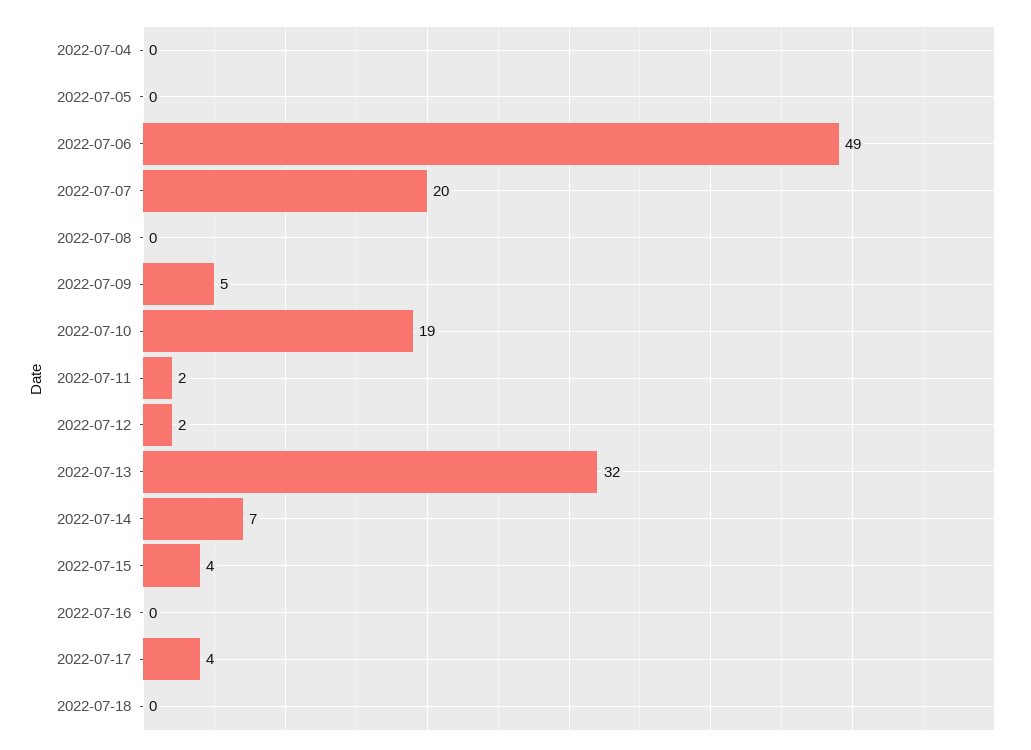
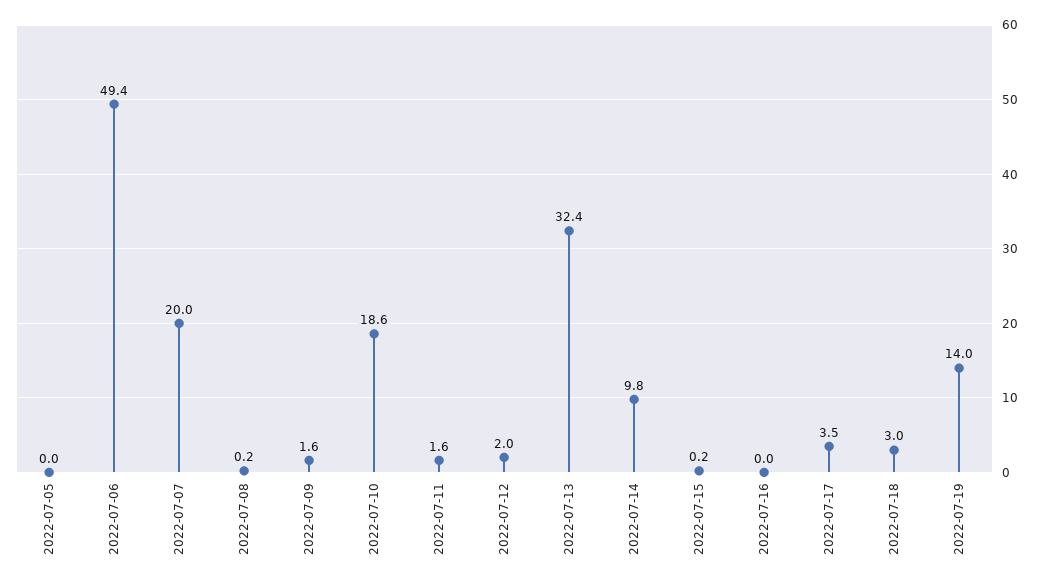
2022-07-04: 0 -> none
2022-07-09: 5 -> 1.6
2022-07-14: 7 -> 9.8
2022-07-15: 4 -> 0.2
2022-07-18: 0 -> 3
2022-07-19: none -> 14

